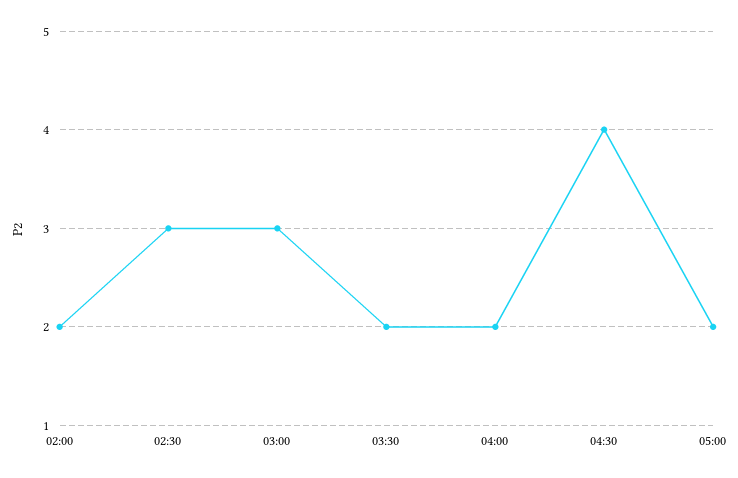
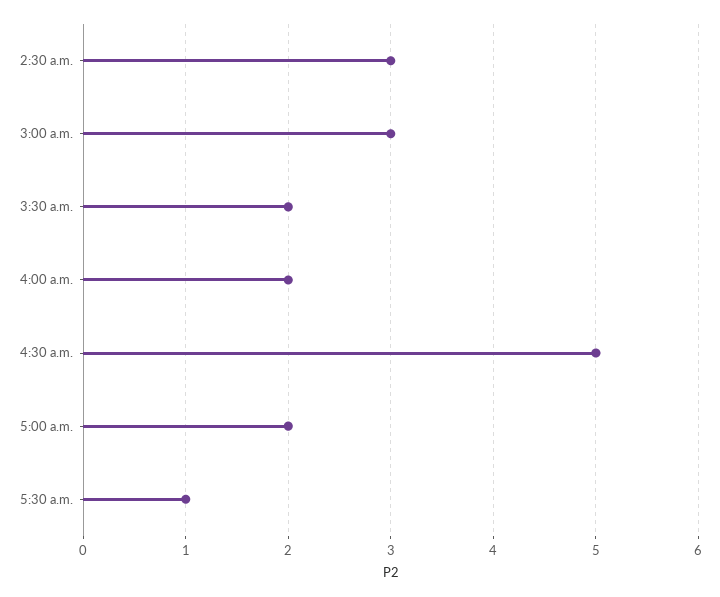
02:00: 2 -> none
04:30: 4 -> 5
5:30 a.m.: none -> 1

